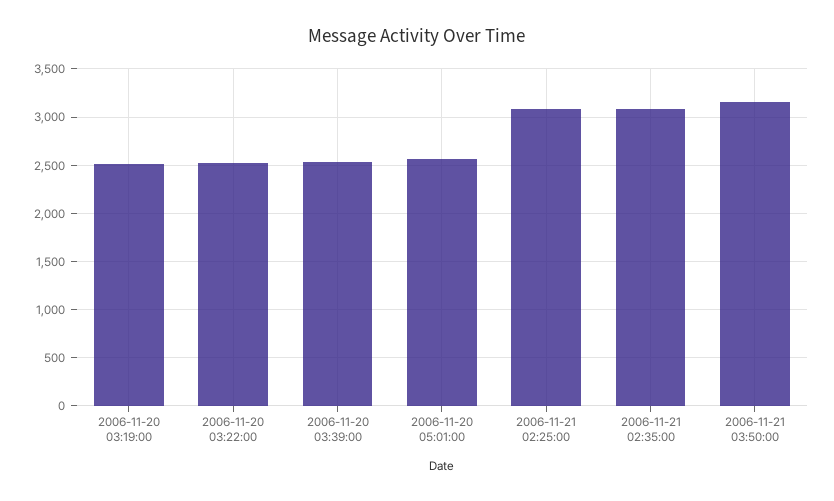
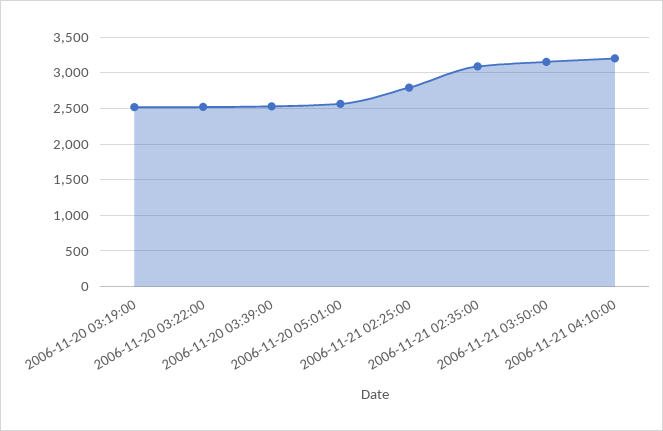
2006-11-21 02:25:00: 3100 -> 2800
2006-11-21 04:10:00: none -> 3200

